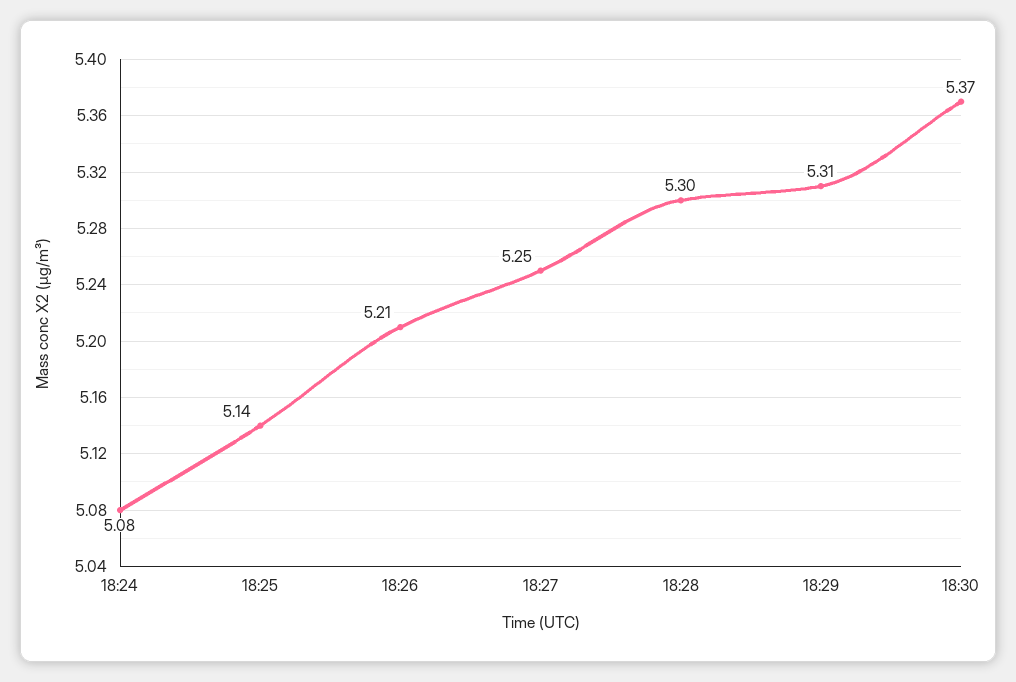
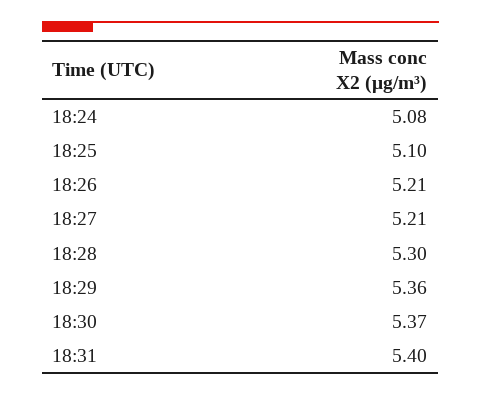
18:25: 5.14 -> 5.1
18:27: 5.25 -> 5.21
18:29: 5.31 -> 5.36
18:31: none -> 5.4

